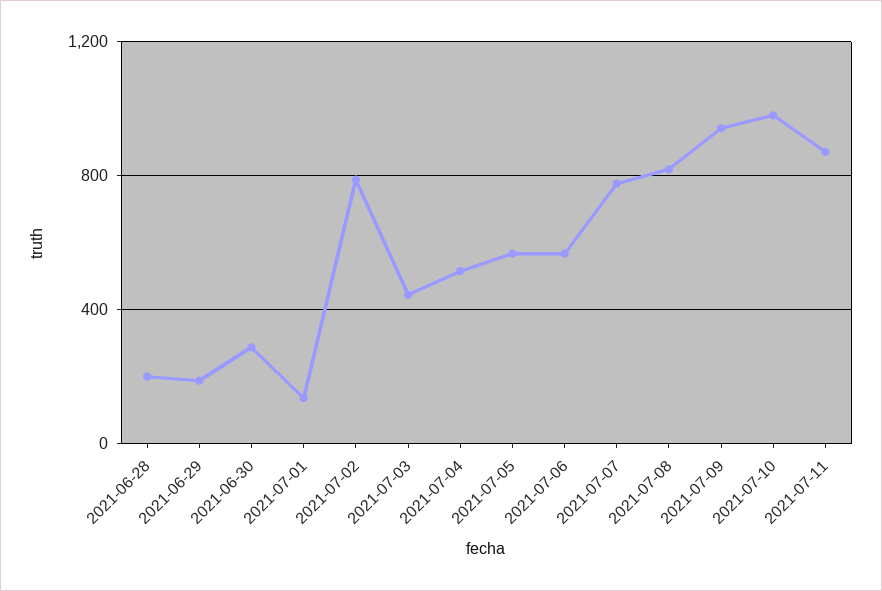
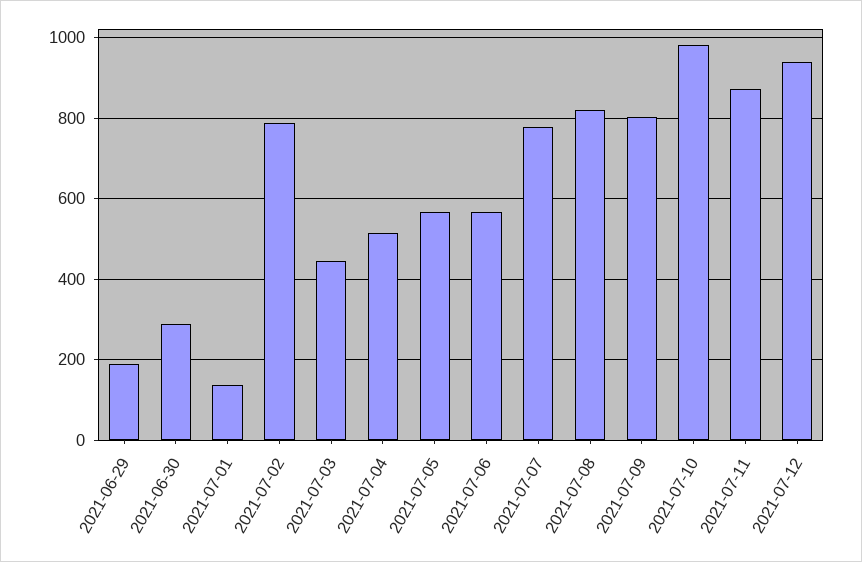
2021-06-28: 200 -> none
2021-07-09: 950 -> 800
2021-07-12: none -> 940

